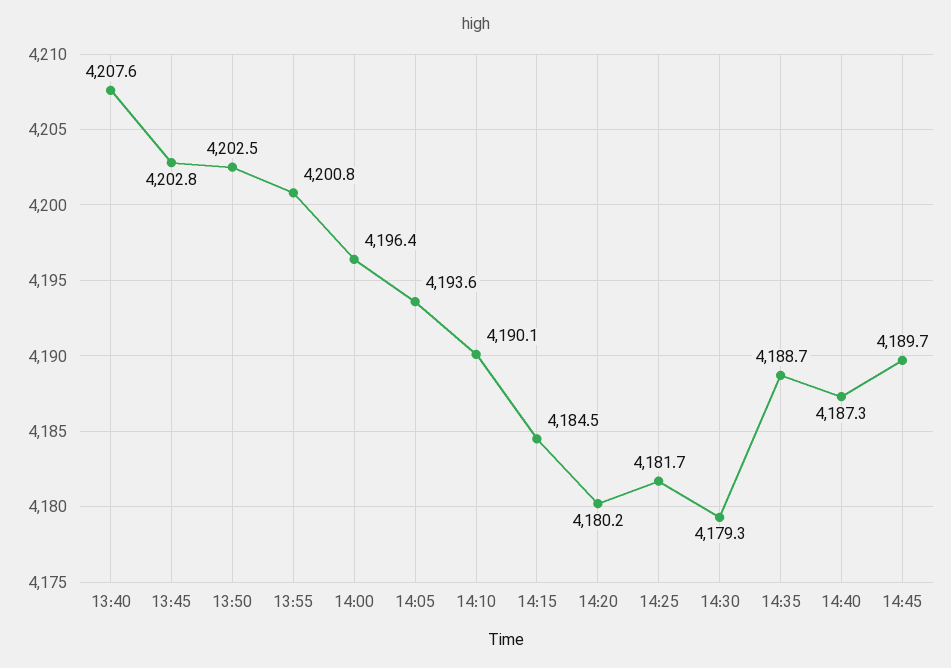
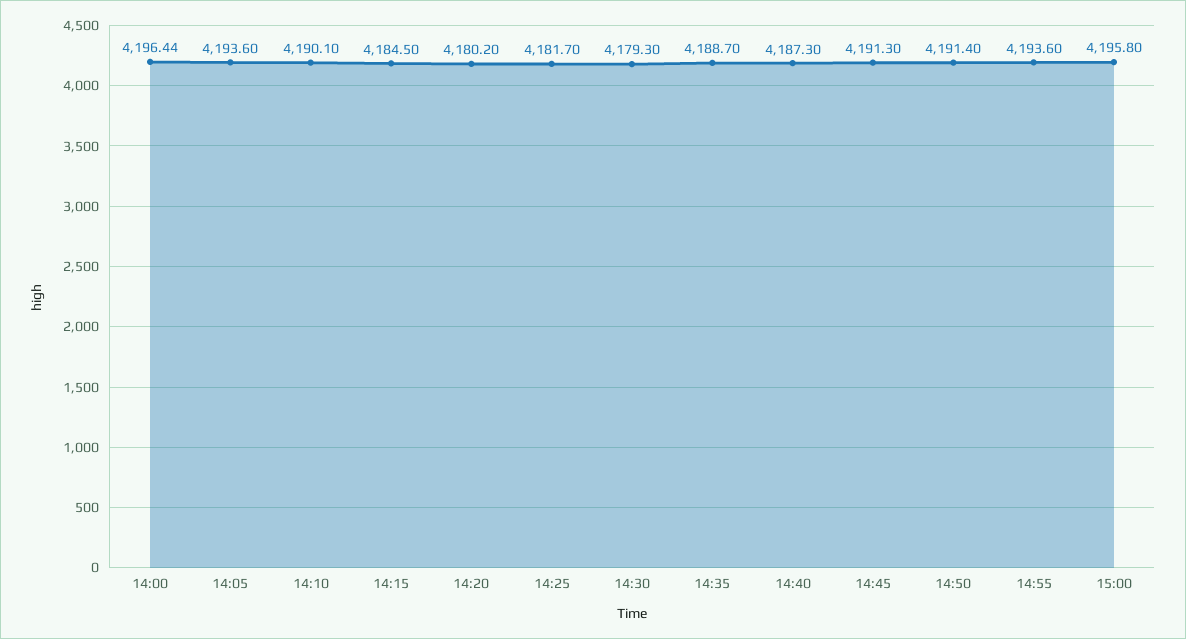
13:40: 4207.6 -> none
13:45: 4202.8 -> none
13:50: 4202.5 -> none
13:55: 4200.8 -> none
14:45: 4189.7 -> 4191.3
14:50: none -> 4191.4
14:55: none -> 4193.6
15:00: none -> 4195.8

